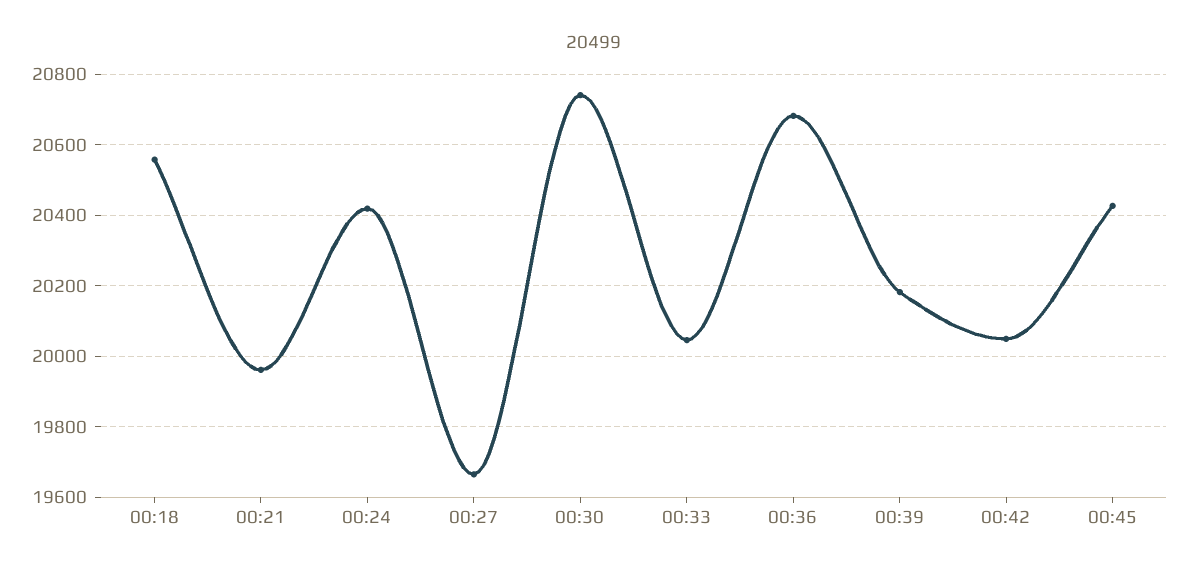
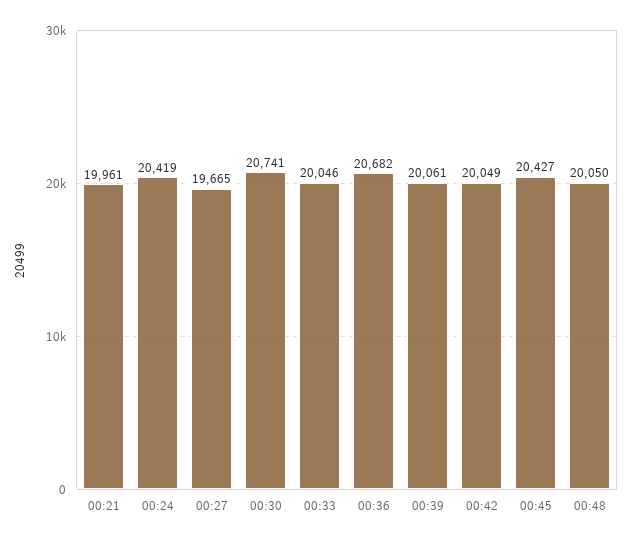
00:18: 20560 -> none
00:39: 20180 -> 20061
00:48: none -> 20050

